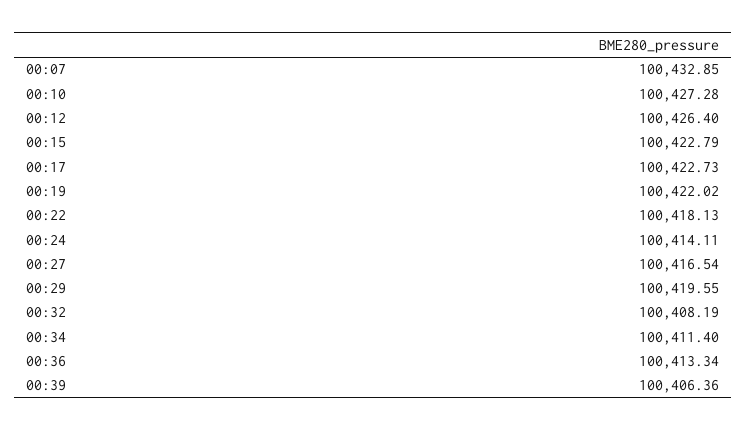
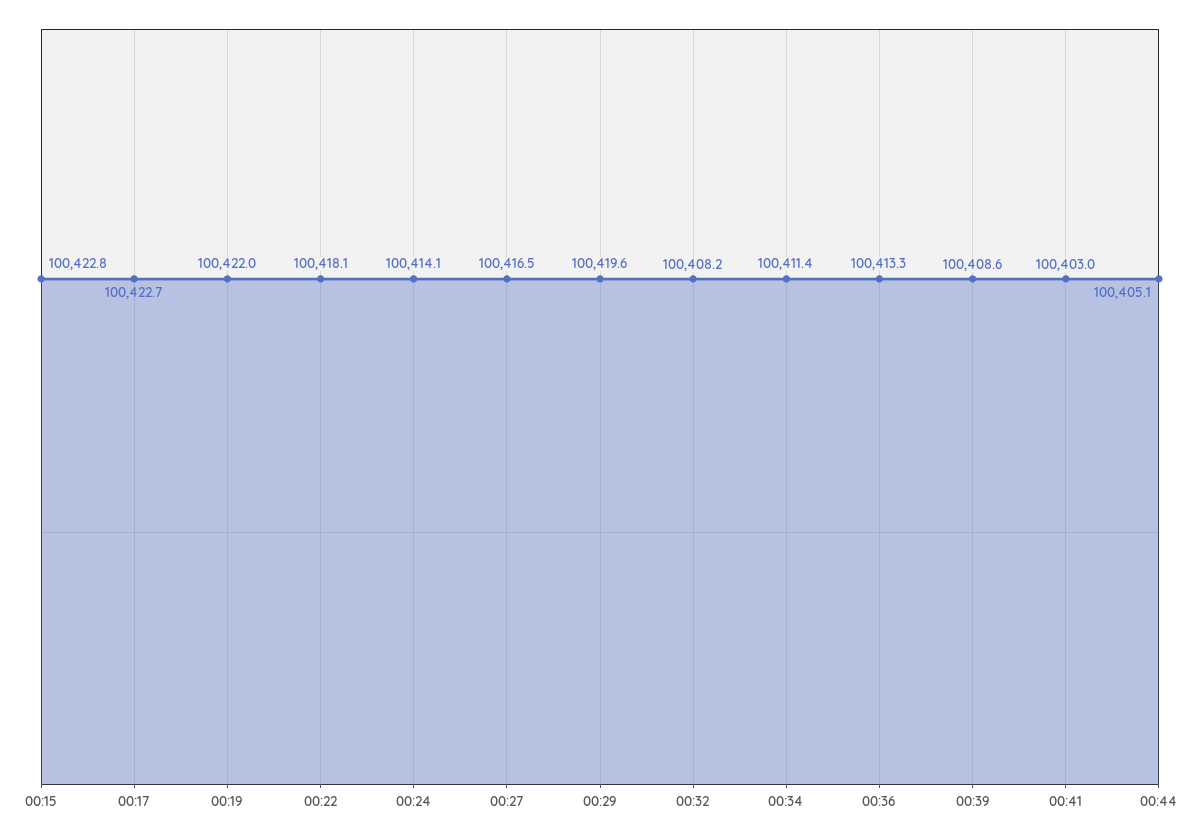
00:07: 100432.85 -> none
00:10: 100427.28 -> none
00:12: 100426.4 -> none
00:39: 100406.36 -> 100408.6
00:41: none -> 100403
00:44: none -> 100405.1

